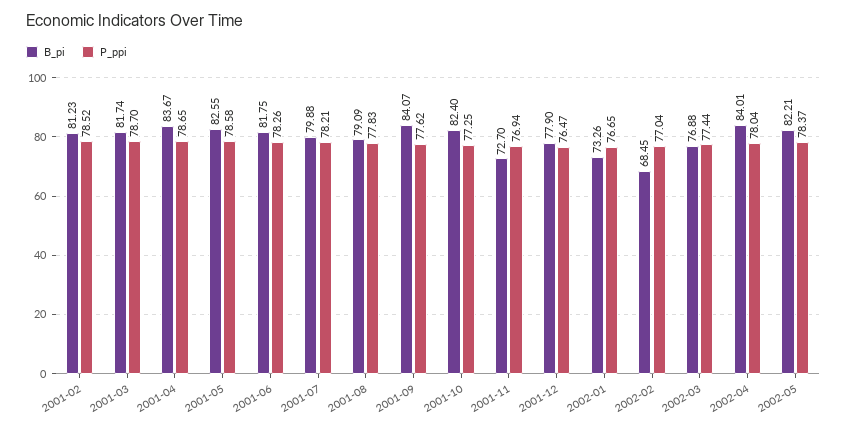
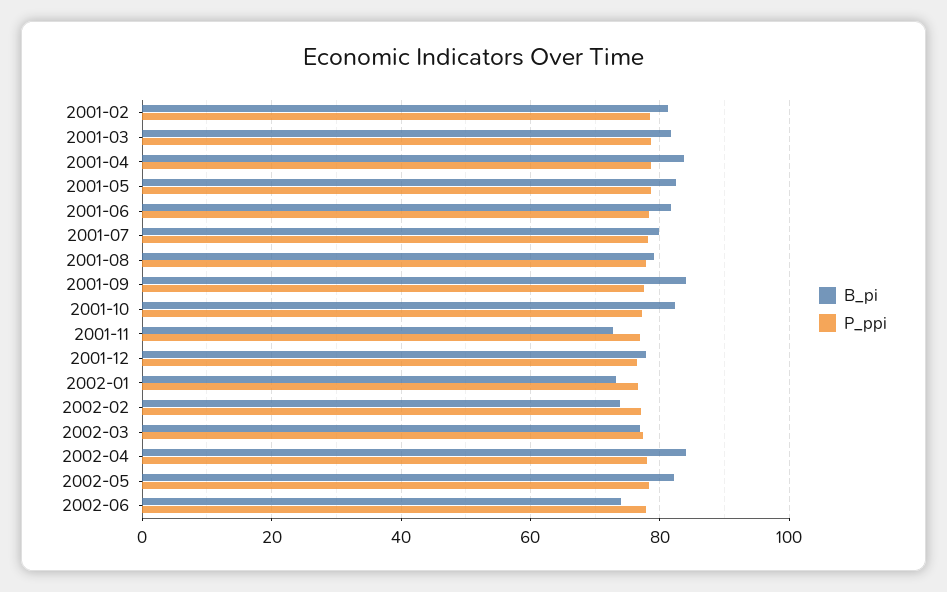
B_pi, 2002-02: 68.45 -> 74
B_pi, 2002-06: none -> 74
P_ppi, 2002-06: none -> 78

